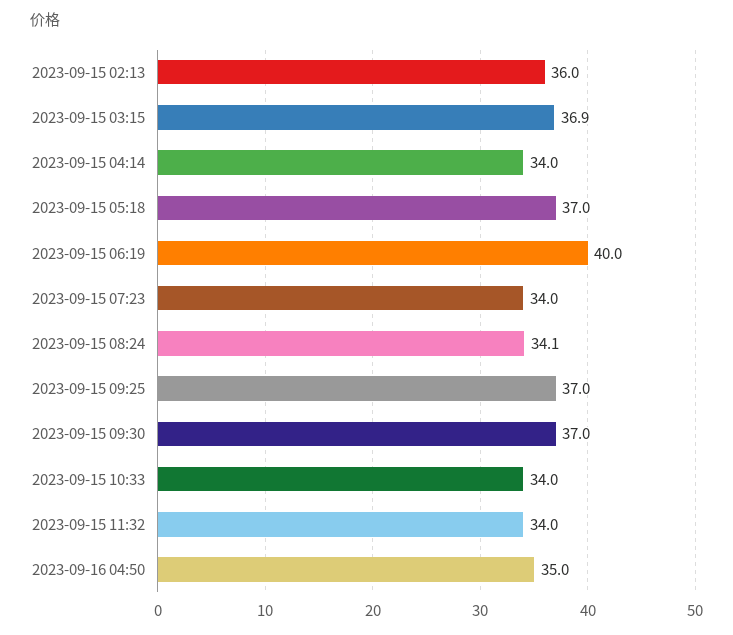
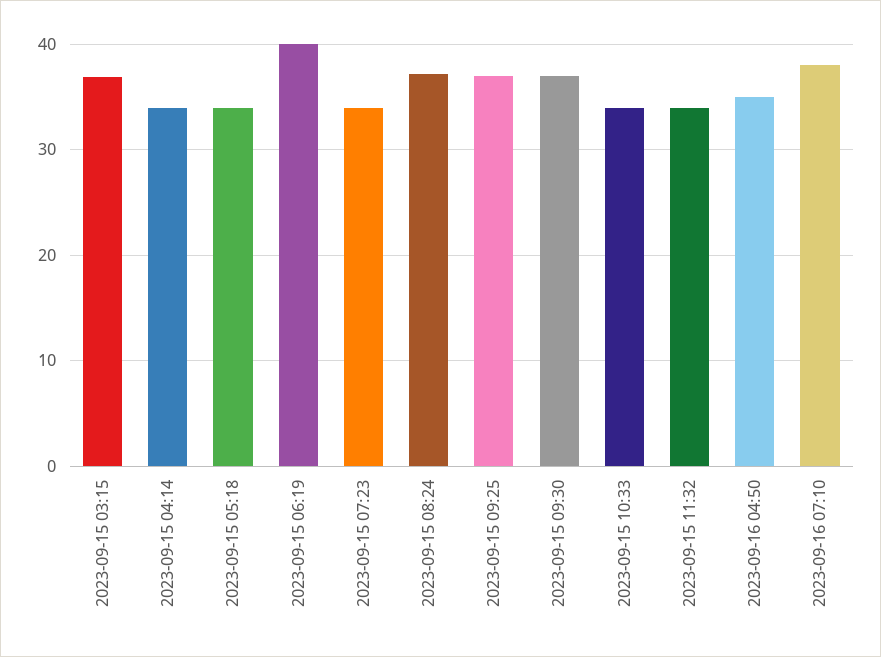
2023-09-15 02:13: 36 -> none
2023-09-15 05:18: 37 -> 34
2023-09-15 08:24: 34.1 -> 37
2023-09-16 07:10: none -> 38

